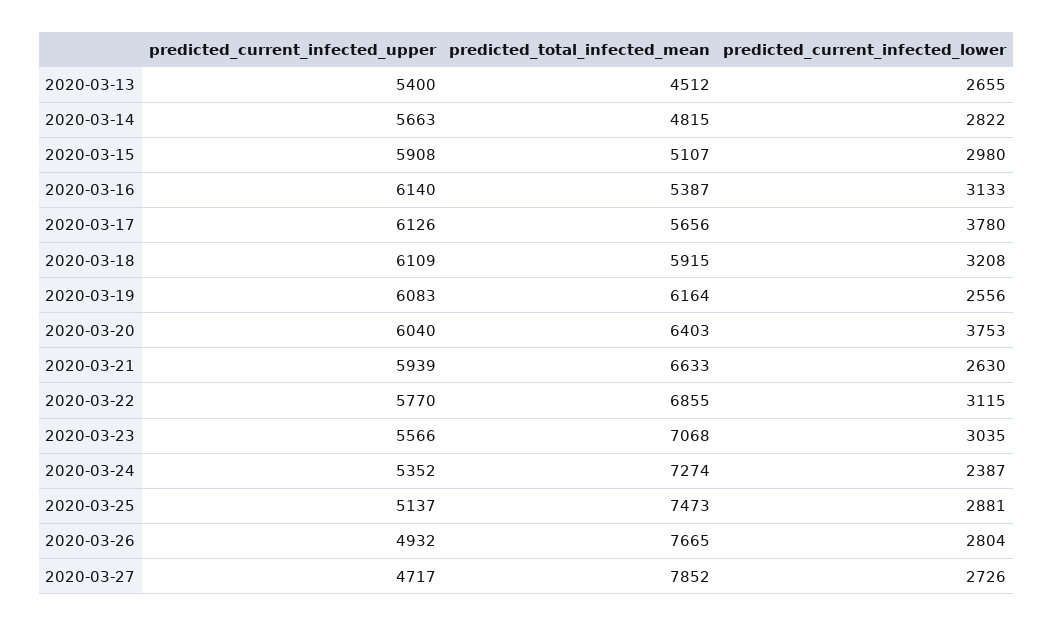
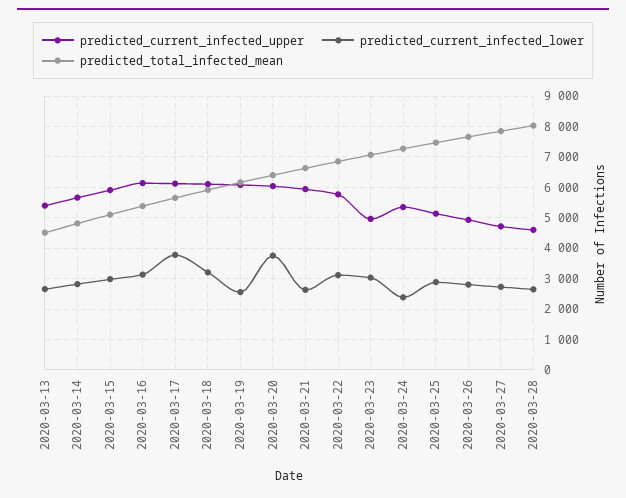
predicted_current_infected_upper, 2020-03-23: 5566 -> 5000
predicted_current_infected_upper, 2020-03-28: none -> 4600
predicted_current_infected_lower, 2020-03-28: none -> 2600
predicted_total_infected_mean, 2020-03-28: none -> 8000

